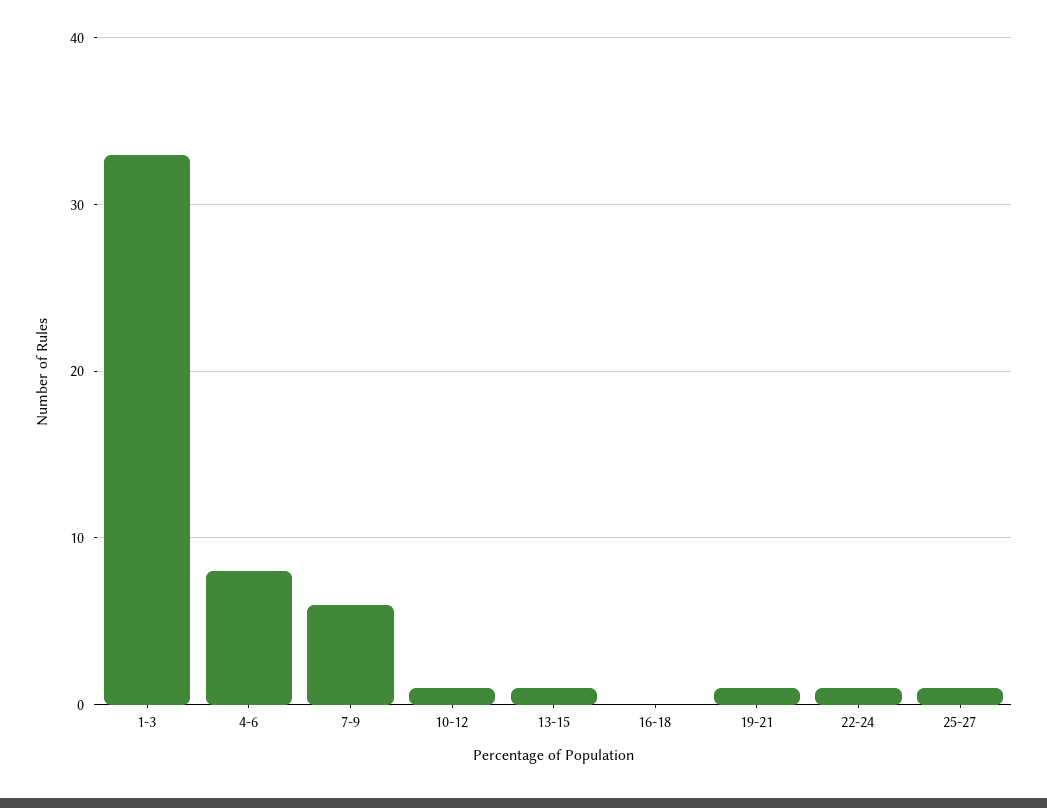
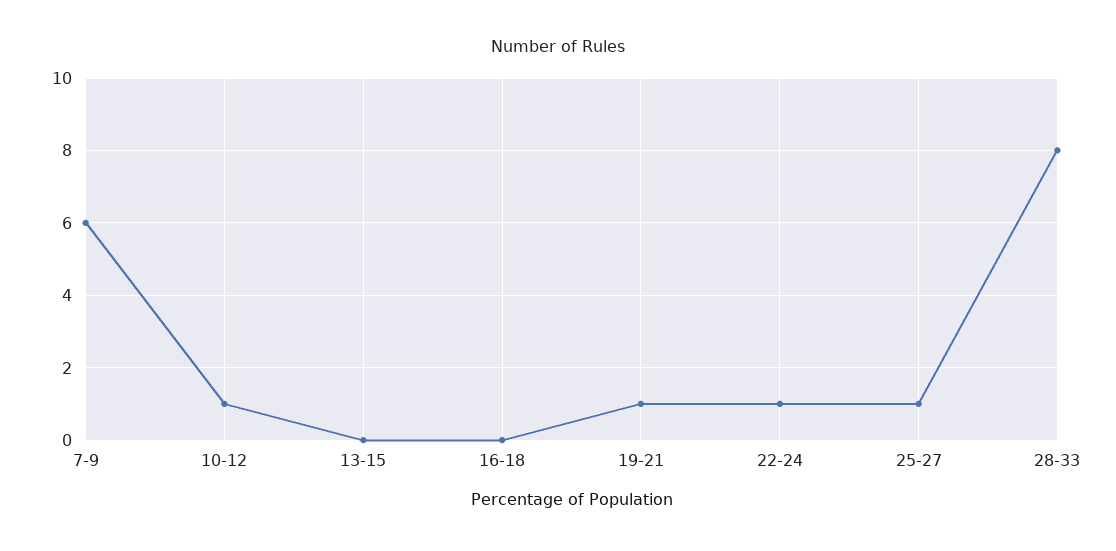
1-3: 33 -> none
4-6: 8 -> none
13-15: 1 -> 0
28-33: none -> 8

